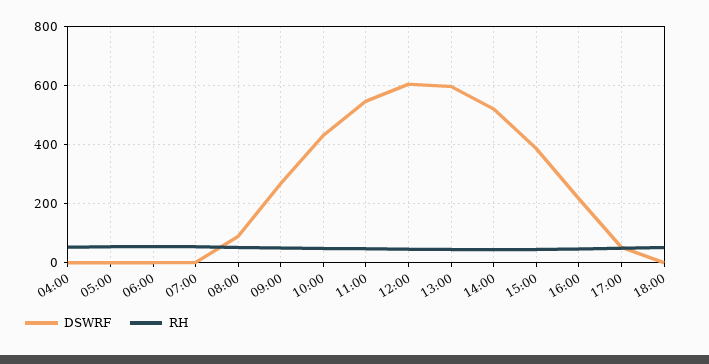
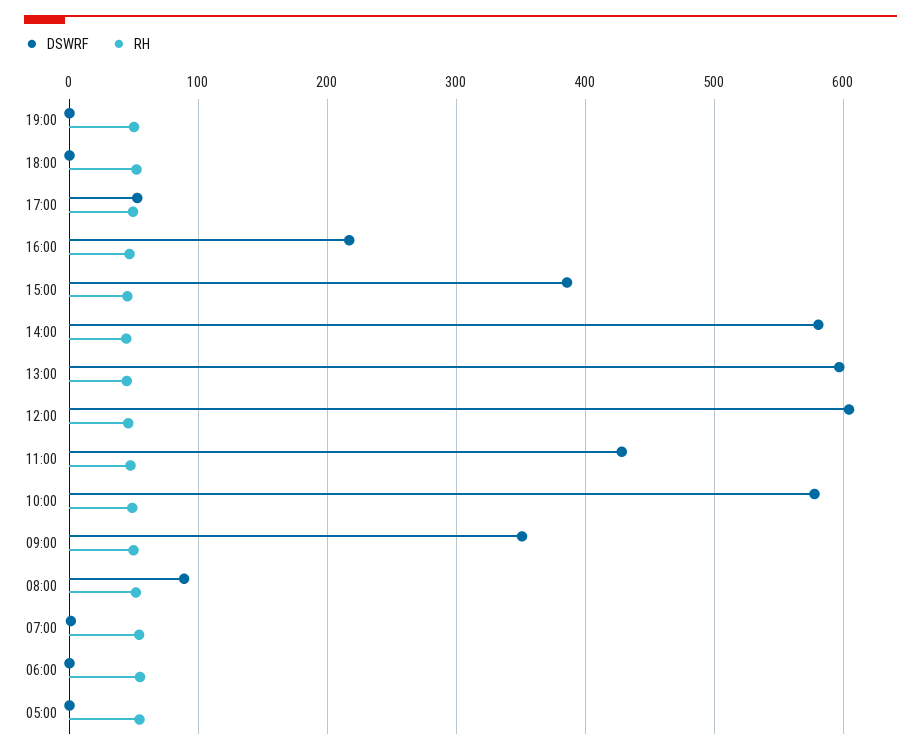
DSWRF, 04:00: 0 -> none
RH, 04:00: 50 -> none
DSWRF, 09:00: 275 -> 350
DSWRF, 10:00: 425 -> 580
DSWRF, 11:00: 550 -> 430
DSWRF, 14:00: 525 -> 580
DSWRF, 19:00: none -> 0
RH, 19:00: none -> 50

